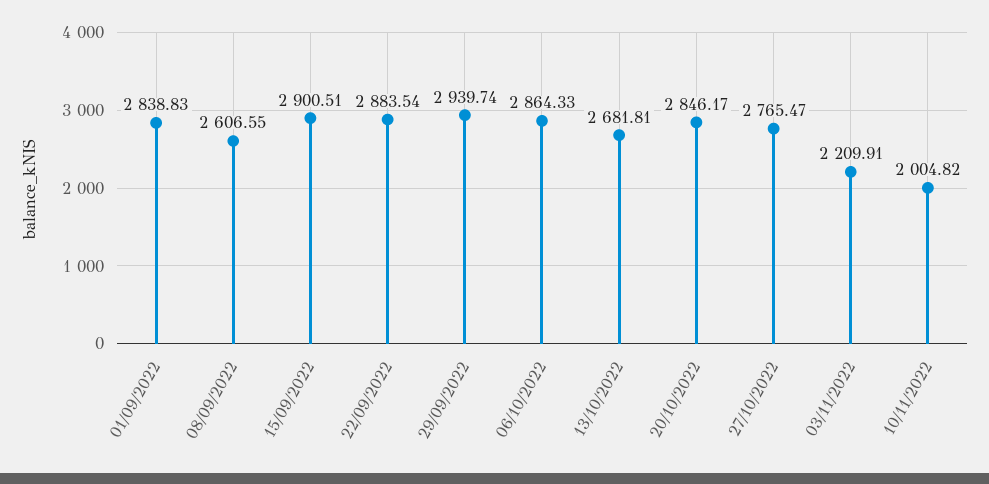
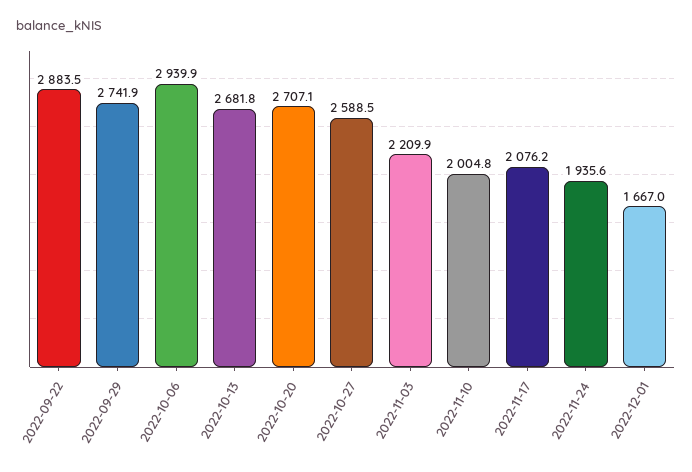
01/09/2022: 2838.83 -> none
08/09/2022: 2606.55 -> none
15/09/2022: 2900.51 -> none
29/09/2022: 2939.74 -> 2741.9
06/10/2022: 2864.33 -> 2939.9
20/10/2022: 2846.17 -> 2707.1
27/10/2022: 2765.47 -> 2588.5
2022-11-17: none -> 2076.2
2022-11-24: none -> 1935.6
2022-12-01: none -> 1667

